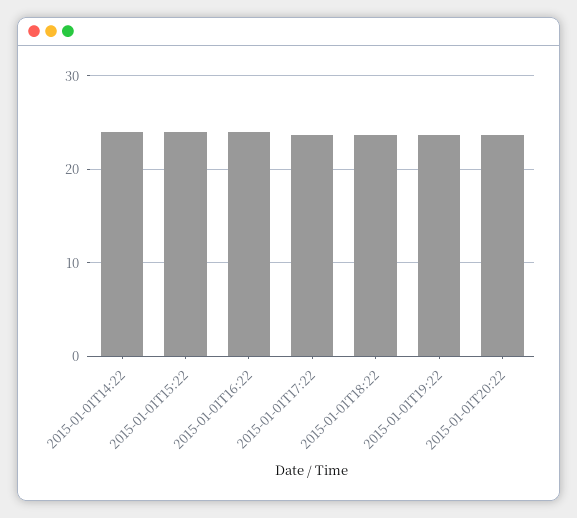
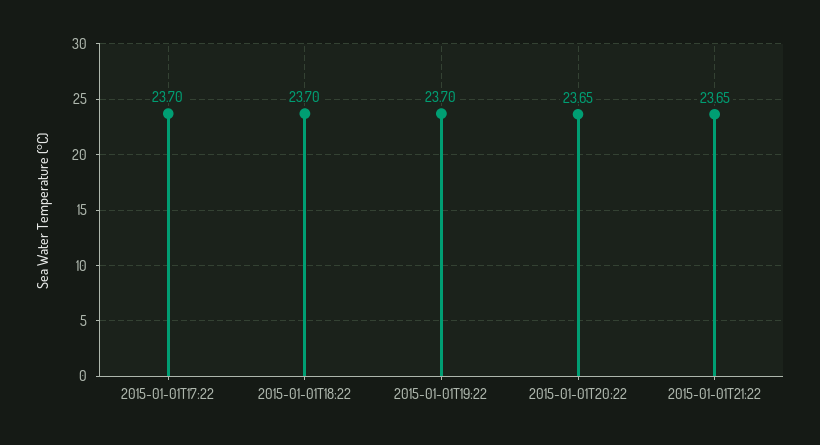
2015-01-01T14:22: 24 -> none
2015-01-01T15:22: 24 -> none
2015-01-01T16:22: 24 -> none
2015-01-01T21:22: none -> 23.65

